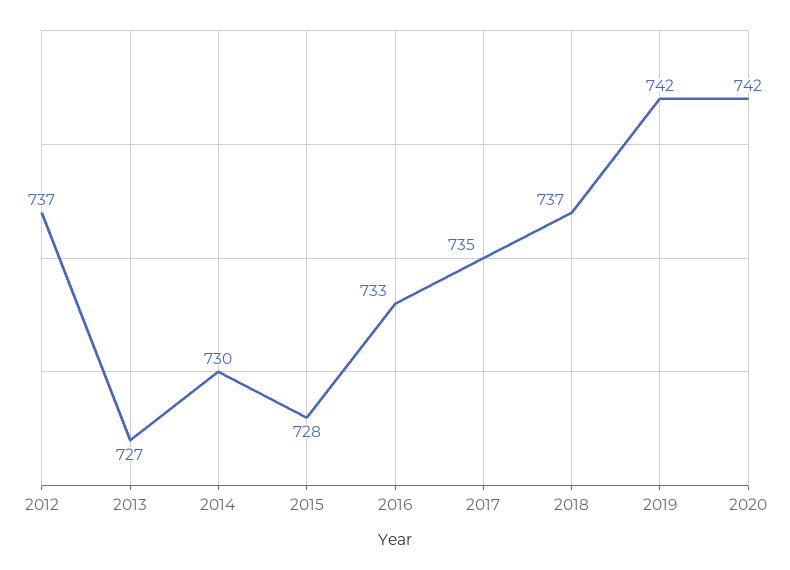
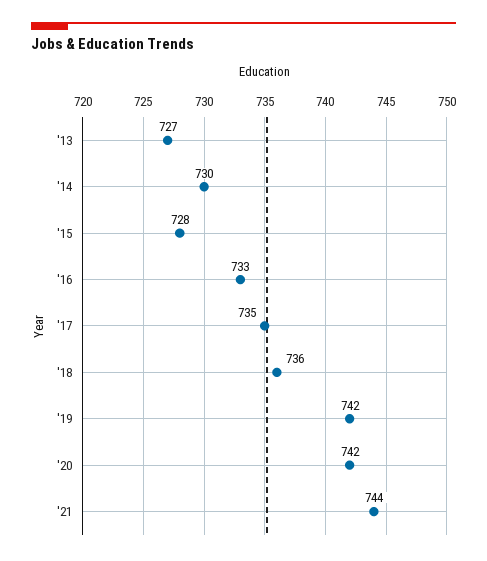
2012: 737 -> none
2018: 737 -> 736
'21: none -> 744

